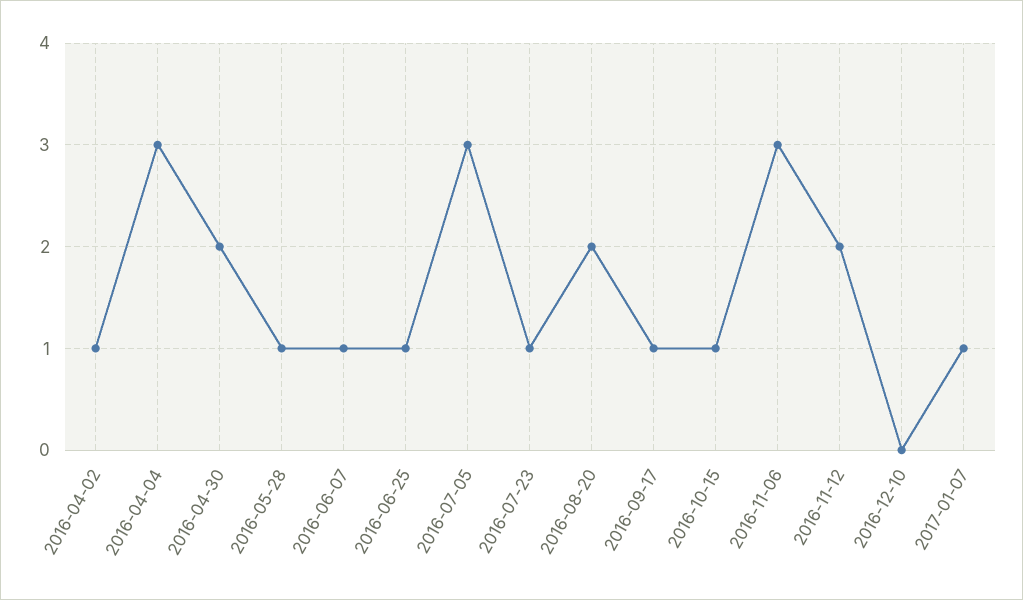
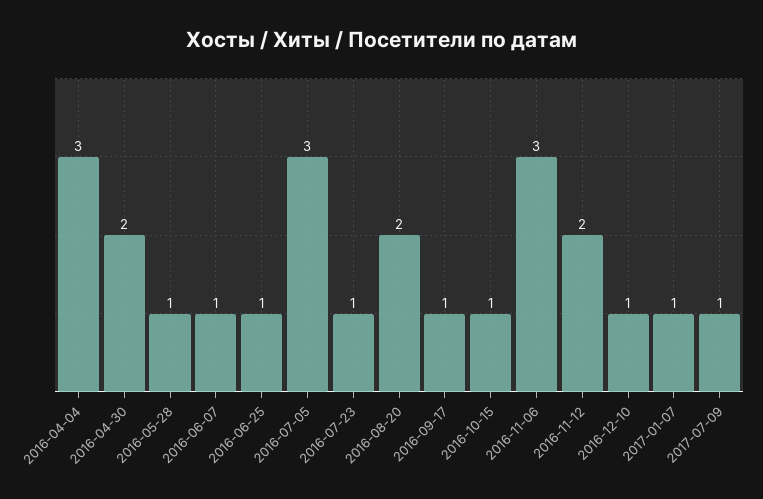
2016-04-02: 1 -> none
2016-12-10: 0 -> 1
2017-07-09: none -> 1

